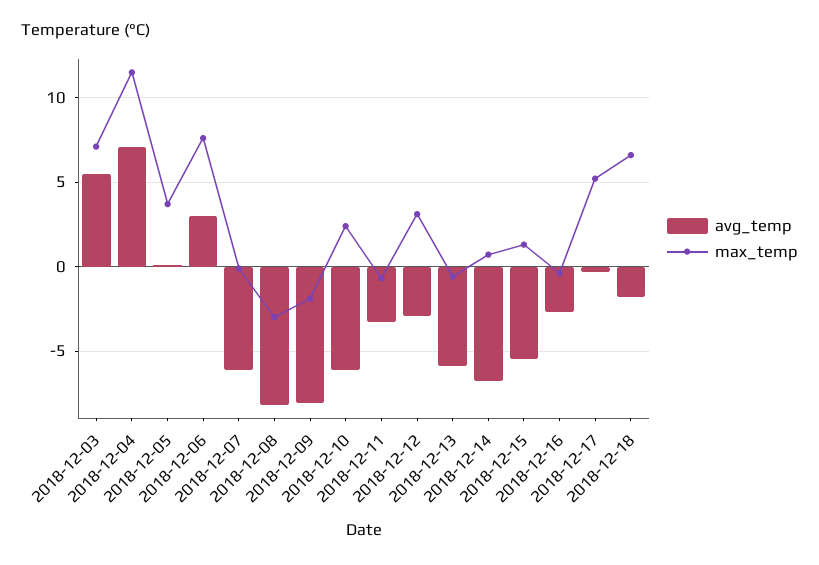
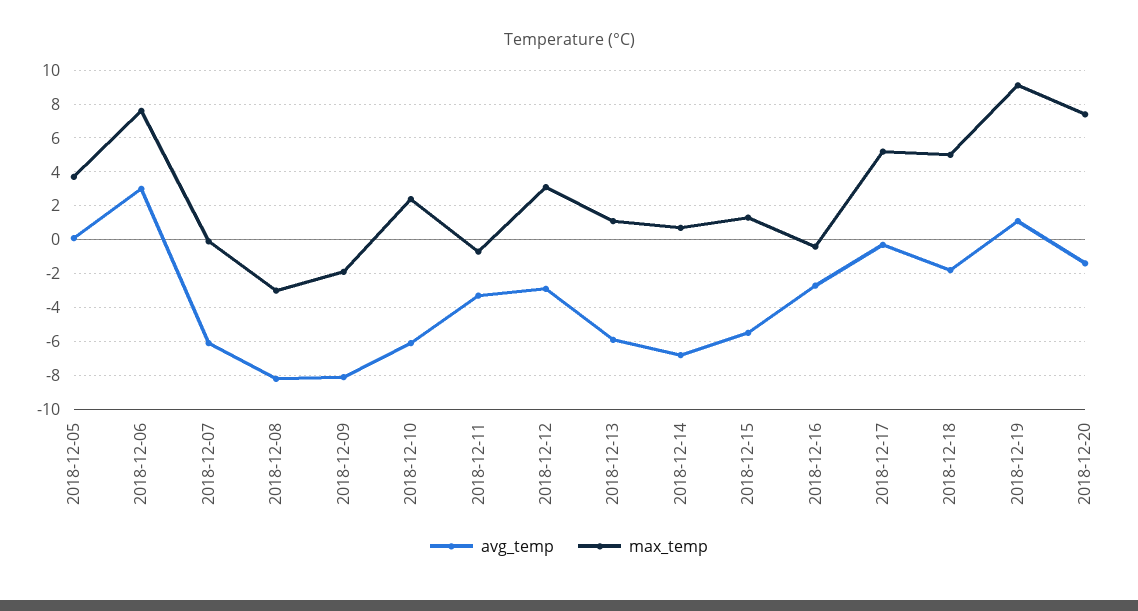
avg_temp, 2018-12-03: 5.5 -> none
max_temp, 2018-12-03: 7 -> none
avg_temp, 2018-12-04: 7 -> none
max_temp, 2018-12-04: 11.5 -> none
max_temp, 2018-12-13: -0.5 -> 1
max_temp, 2018-12-18: 6.5 -> 5
avg_temp, 2018-12-19: none -> 1
max_temp, 2018-12-19: none -> 9
avg_temp, 2018-12-20: none -> -1.5
max_temp, 2018-12-20: none -> 7.5

